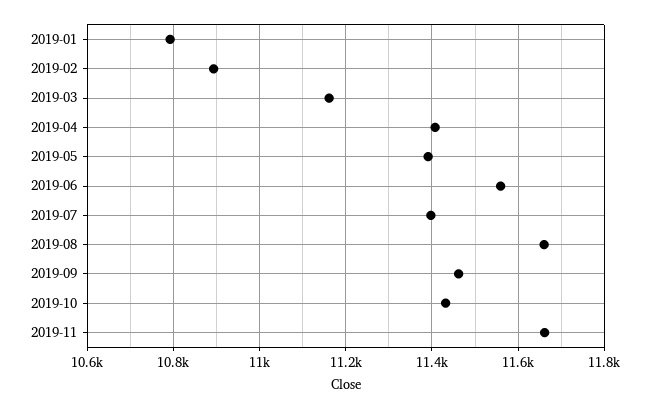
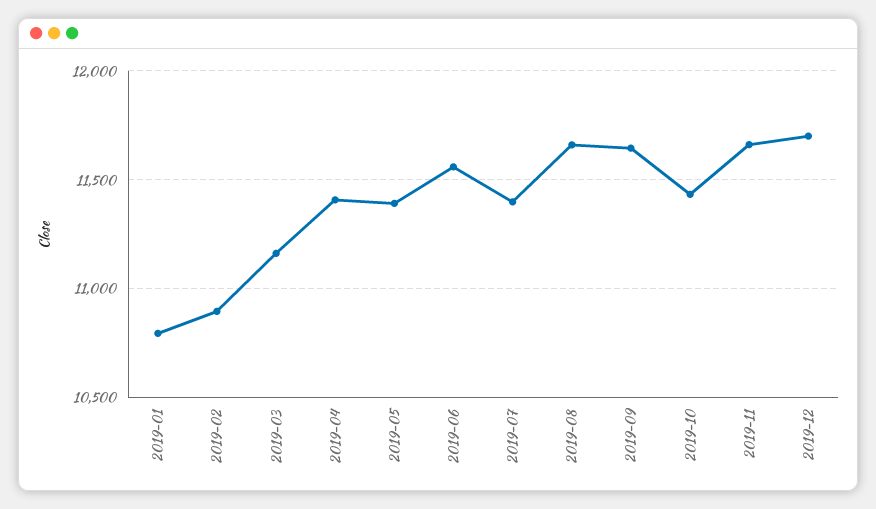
2019-09: 11460 -> 11650
2019-12: none -> 11700

